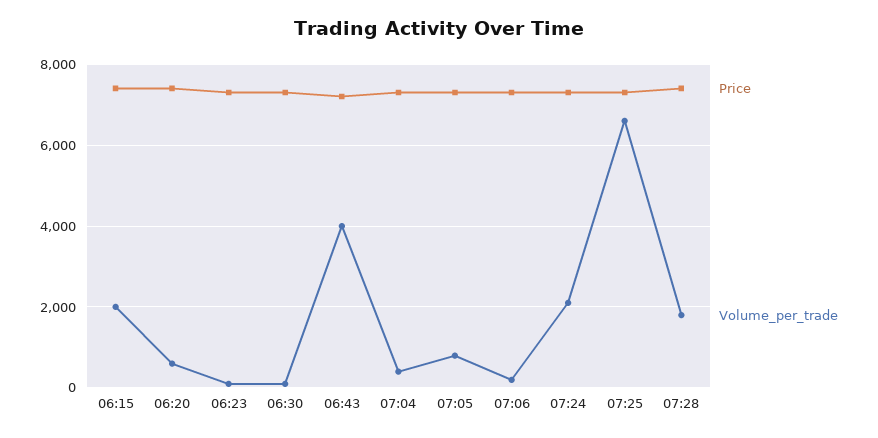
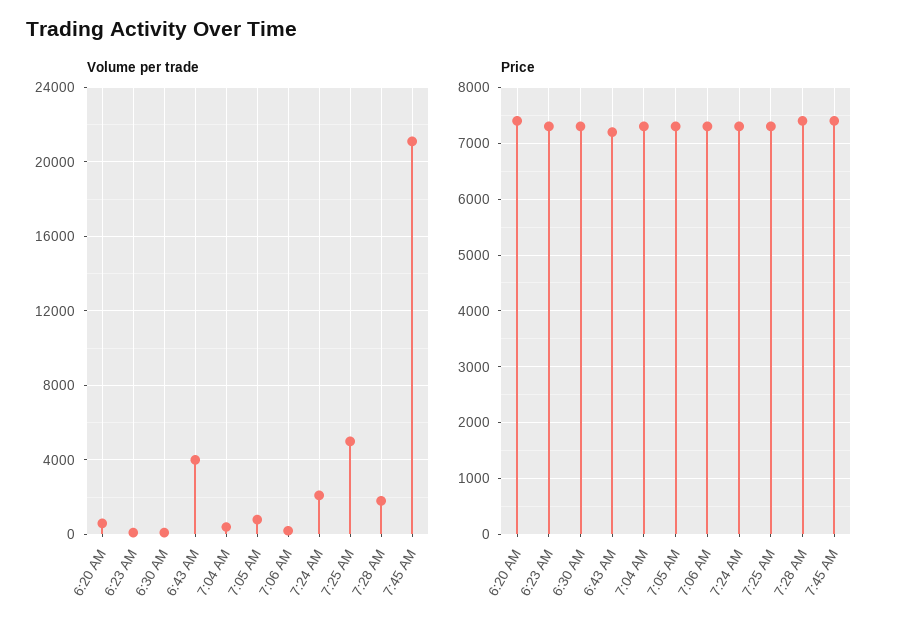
Price, 06:15: 7400 -> none
Volume_per_trade, 06:15: 2000 -> none
Volume_per_trade, 07:25: 6600 -> 5000
Volume_per_trade, 7:45 AM: none -> 21000
Price, 7:45 AM: none -> 7400

